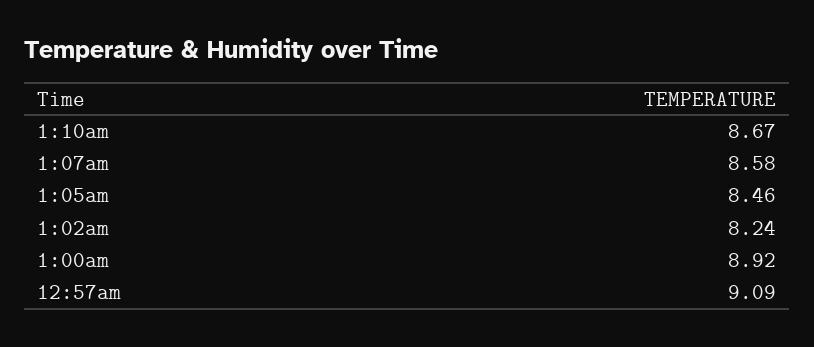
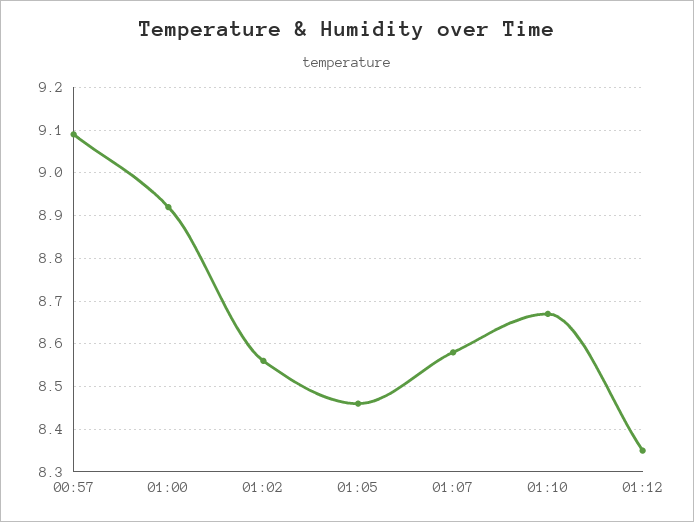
1:02am: 8.24 -> 8.55
01:12: none -> 8.35

